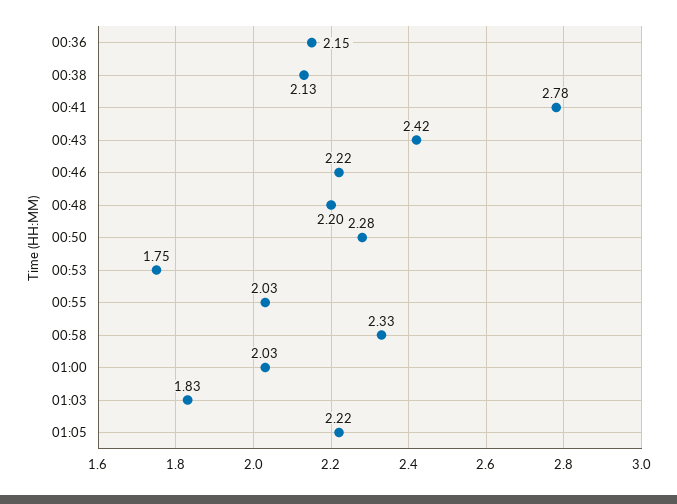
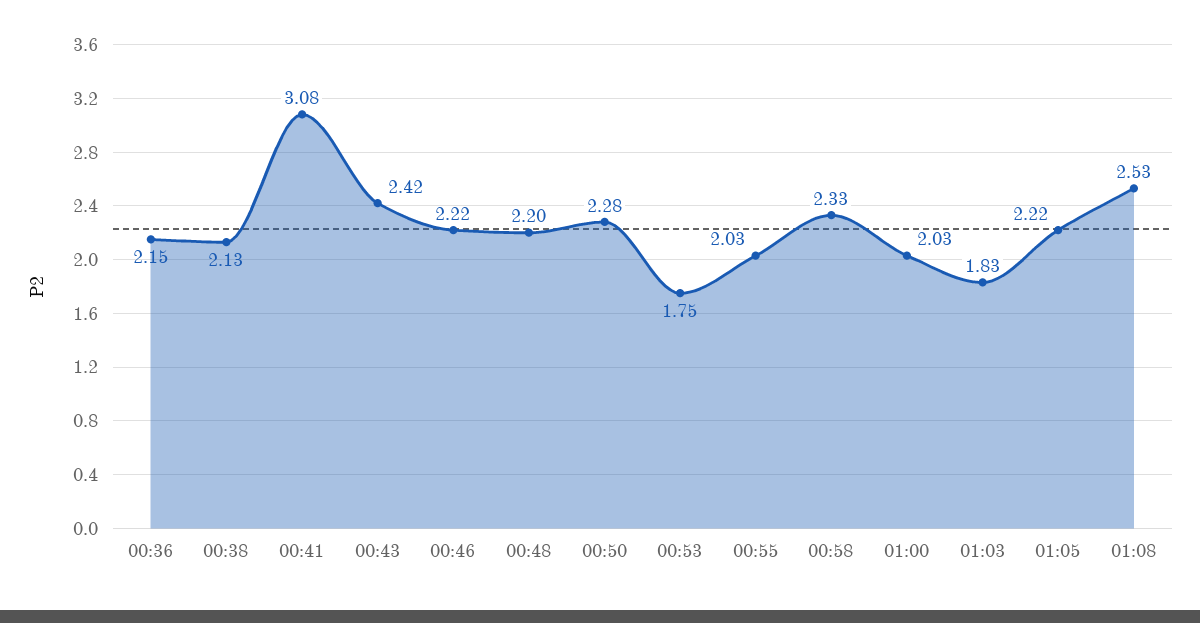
00:41: 2.78 -> 3.08
01:08: none -> 2.53

